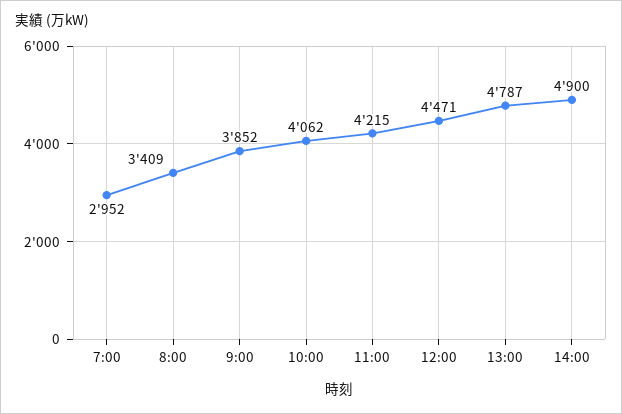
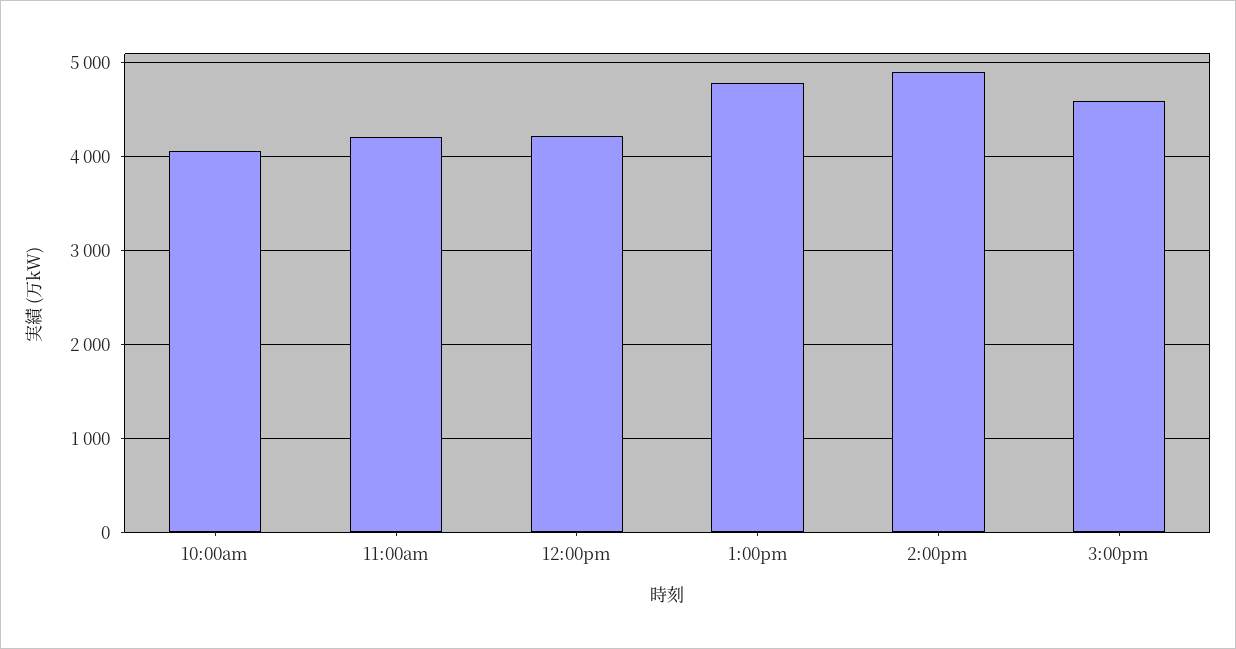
7:00: 2952 -> none
8:00: 3409 -> none
9:00: 3852 -> none
12:00: 4471 -> 4200
3:00pm: none -> 4600

